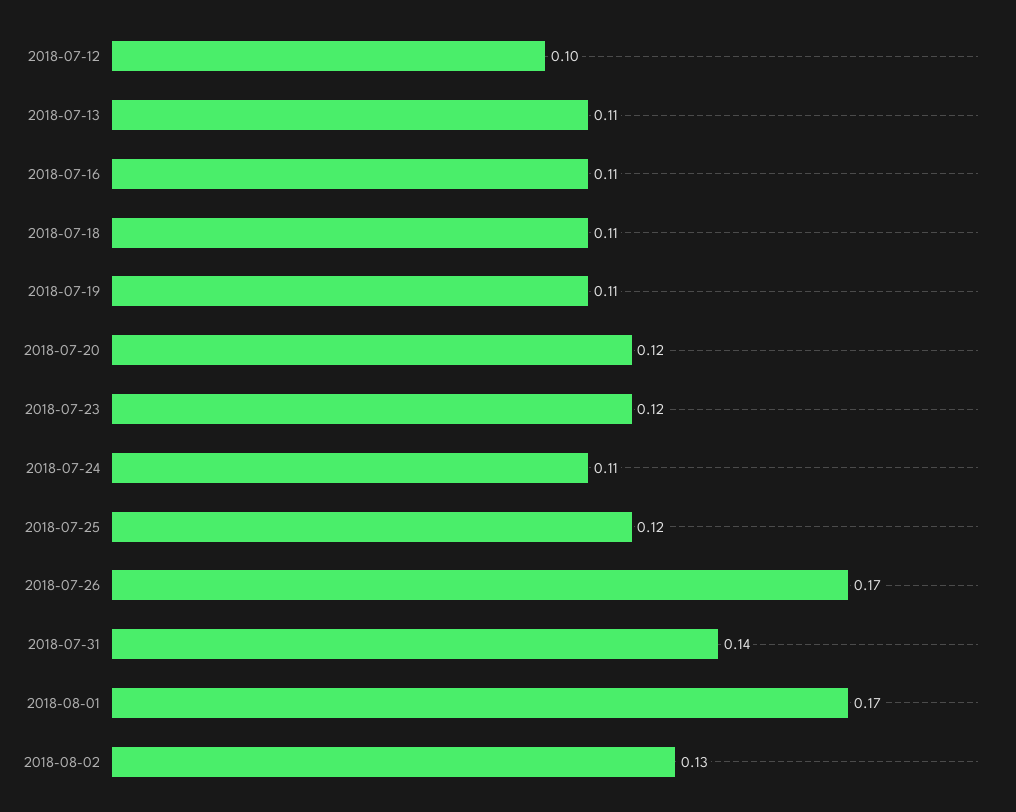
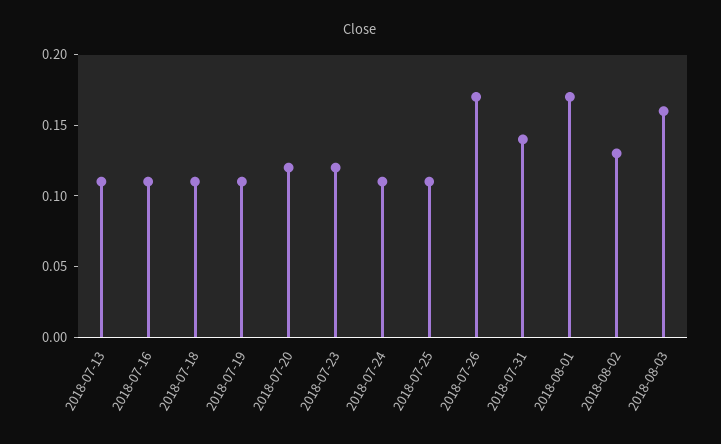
2018-07-12: 0.1 -> none
2018-07-25: 0.12 -> 0.11
2018-08-03: none -> 0.16

